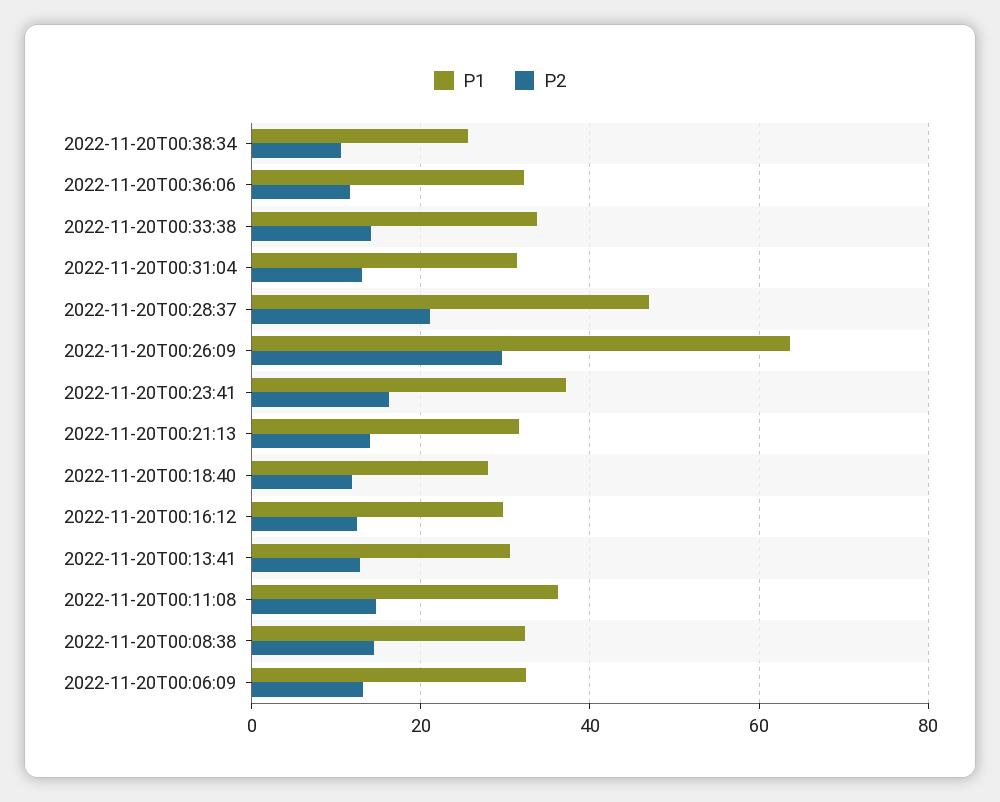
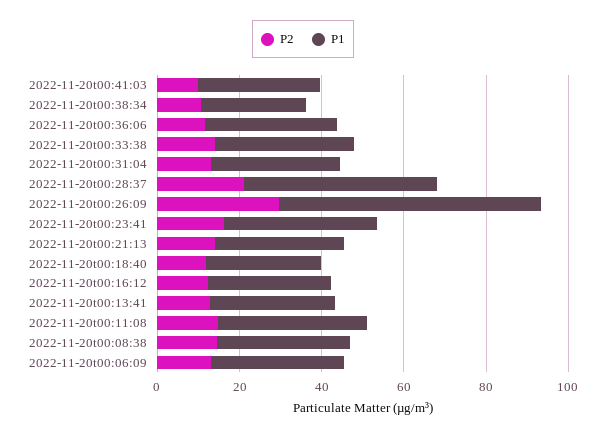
P2, 2022-11-20t00:41:03: none -> 10
P1, 2022-11-20t00:41:03: none -> 30

